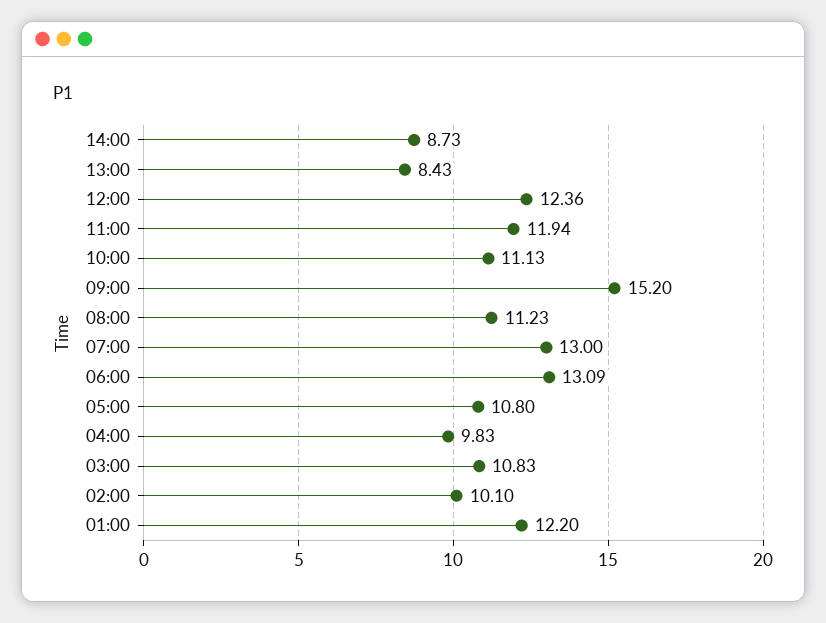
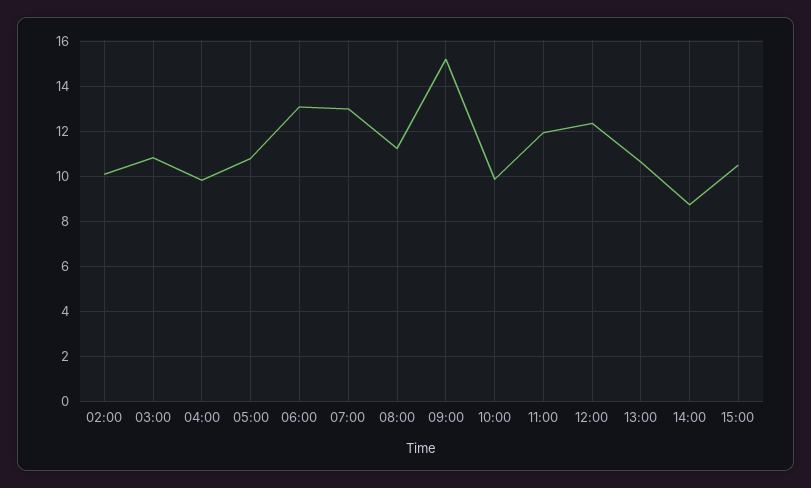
13:00: 8.43 -> 10.5
10:00: 11.13 -> 10
01:00: 12.2 -> none
15:00: none -> 10.5

